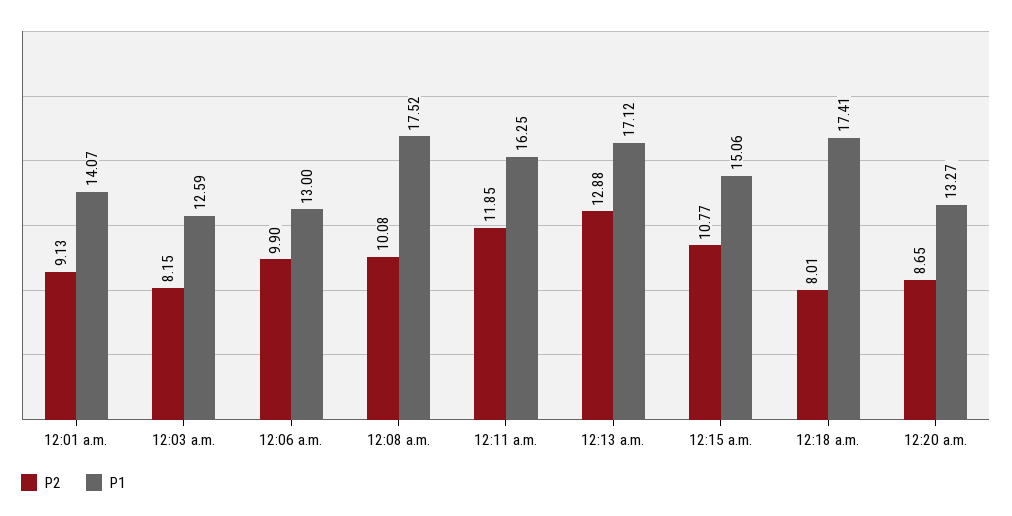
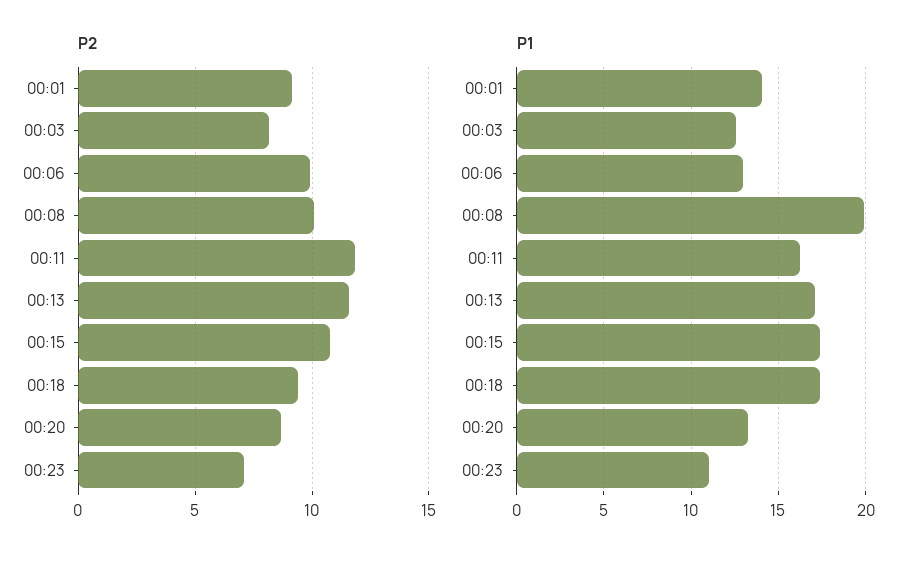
P1, 12:08 a.m.: 17.52 -> 20
P2, 12:13 a.m.: 12.88 -> 11.5
P1, 12:15 a.m.: 15.06 -> 17.5
P2, 12:18 a.m.: 8.01 -> 9.5
P2, 00:23: none -> 7
P1, 00:23: none -> 11

